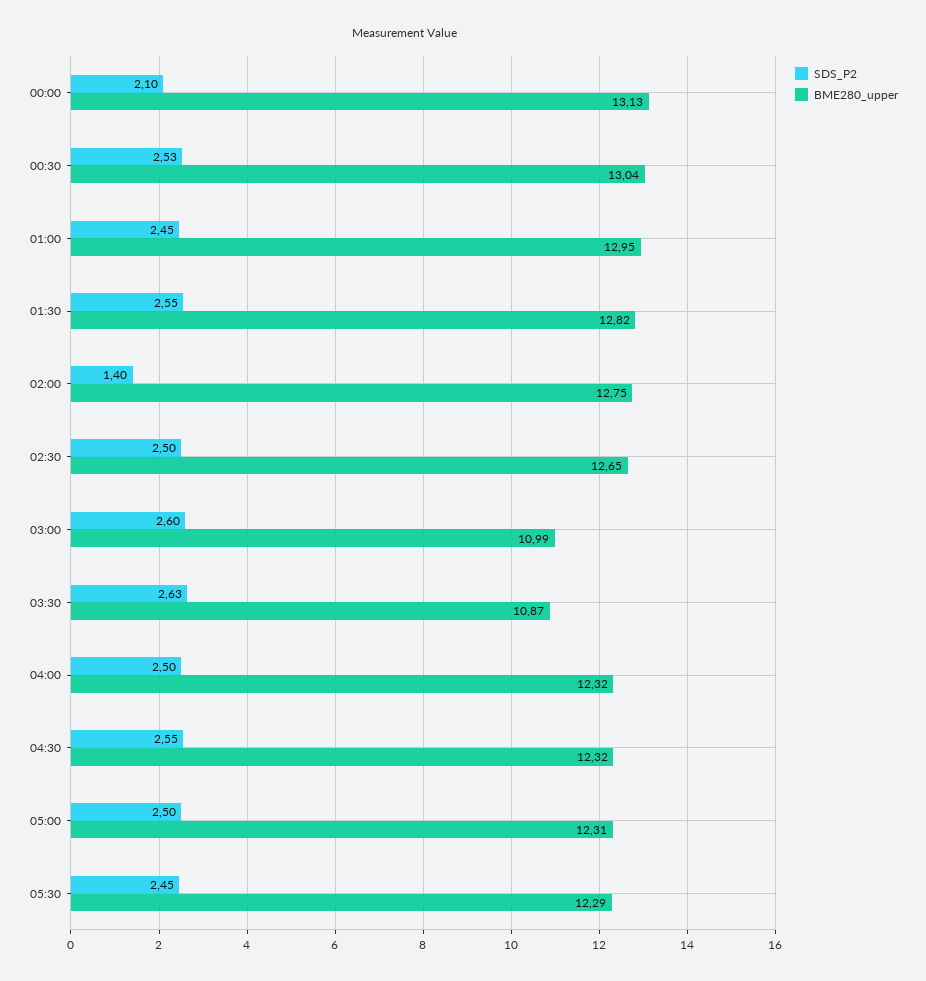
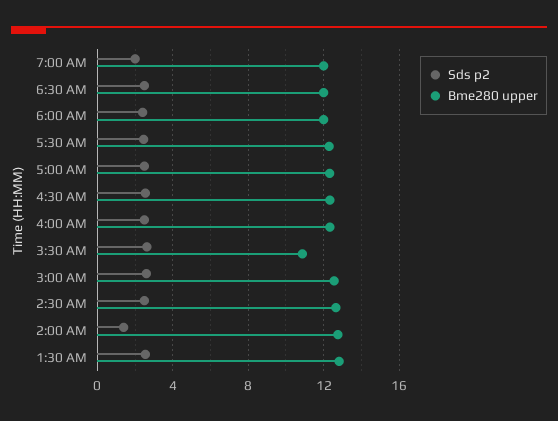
SDS_P2, 00:00: 2.1 -> none
BME280_upper, 00:00: 13.13 -> none
SDS_P2, 00:30: 2.53 -> none
BME280_upper, 00:30: 13.04 -> none
SDS_P2, 01:00: 2.45 -> none
BME280_upper, 01:00: 12.95 -> none
BME280_upper, 03:00: 10.99 -> 12.5
SDS_P2, 7:00 AM: none -> 2
BME280_upper, 7:00 AM: none -> 12
SDS_P2, 6:30 AM: none -> 2.5
BME280_upper, 6:30 AM: none -> 12
SDS_P2, 6:00 AM: none -> 2.5
BME280_upper, 6:00 AM: none -> 12

